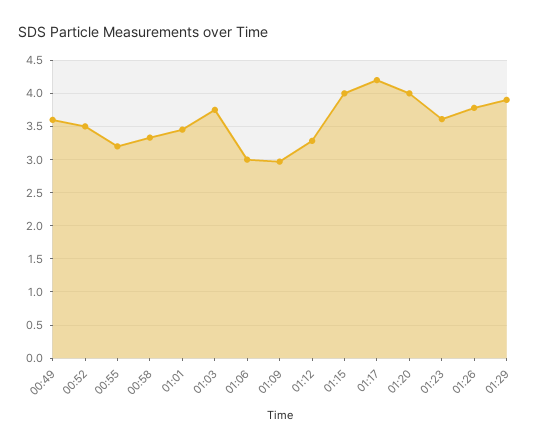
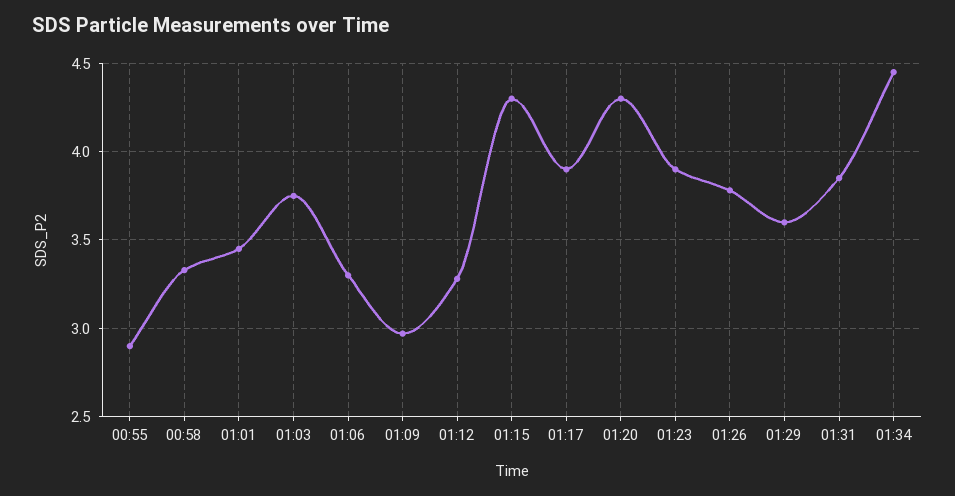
00:49: 3.6 -> none
00:52: 3.5 -> none
00:55: 3.2 -> 2.9
01:06: 3 -> 3.3
01:15: 4 -> 4.3
01:17: 4.2 -> 3.9
01:20: 4 -> 4.3
01:23: 3.6 -> 3.9
01:29: 3.9 -> 3.6
01:31: none -> 3.85
01:34: none -> 4.45

